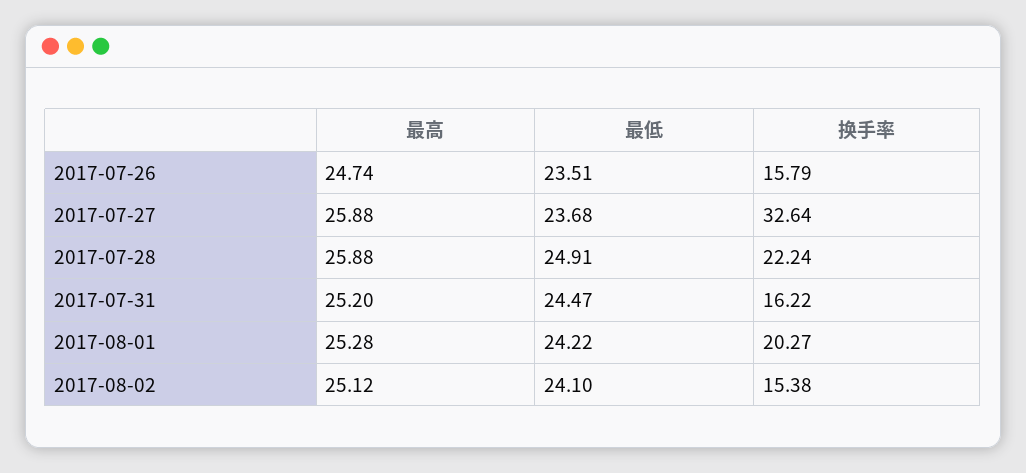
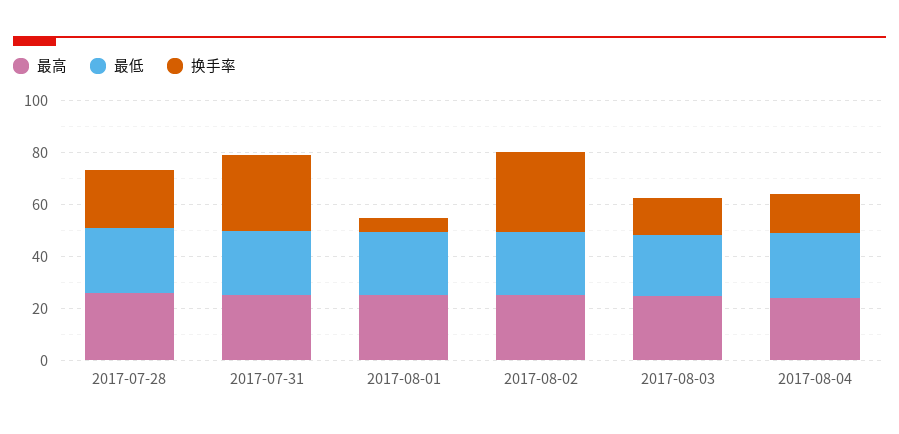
最高, 2017-07-26: 24.74 -> none
最低, 2017-07-26: 23.51 -> none
换手率, 2017-07-26: 15.79 -> none
最高, 2017-07-27: 25.88 -> none
最低, 2017-07-27: 23.68 -> none
换手率, 2017-07-27: 32.64 -> none
换手率, 2017-07-31: 16.22 -> 30
换手率, 2017-08-01: 20.27 -> 5
换手率, 2017-08-02: 15.38 -> 30
最高, 2017-08-03: none -> 25
最低, 2017-08-03: none -> 25
换手率, 2017-08-03: none -> 15
最高, 2017-08-04: none -> 25
最低, 2017-08-04: none -> 25
换手率, 2017-08-04: none -> 15

